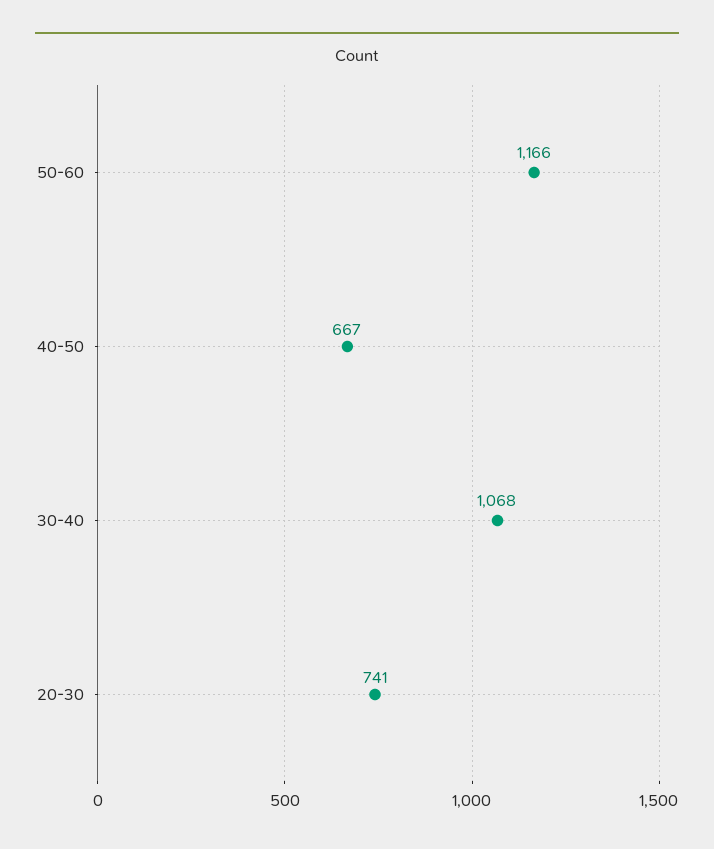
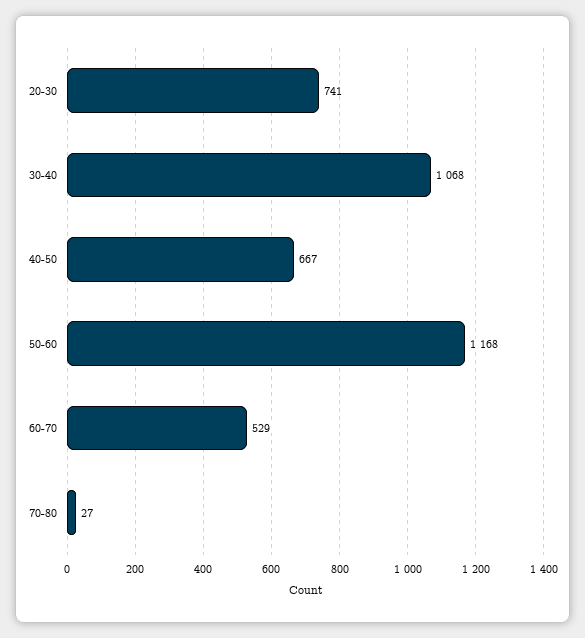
50-60: 1166 -> 1168
60-70: none -> 529
70-80: none -> 27

